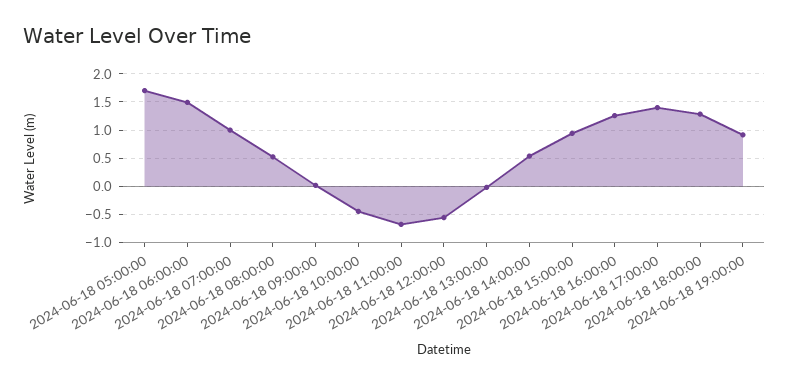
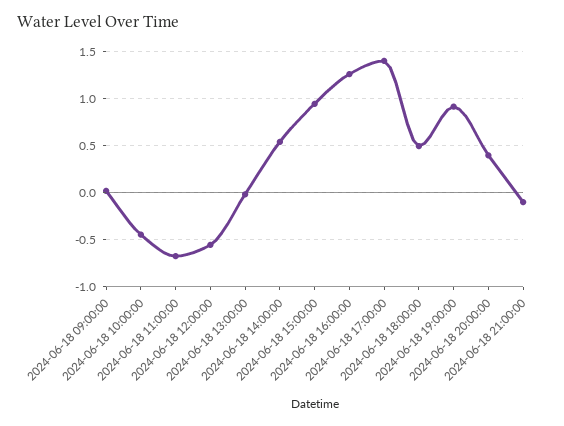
2024-06-18 05:00:00: 1.75 -> none
2024-06-18 06:00:00: 1.5 -> none
2024-06-18 07:00:00: 1 -> none
2024-06-18 08:00:00: 0.5 -> none
2024-06-18 18:00:00: 1.25 -> 0.5
2024-06-18 20:00:00: none -> 0.4
2024-06-18 21:00:00: none -> -0.1

